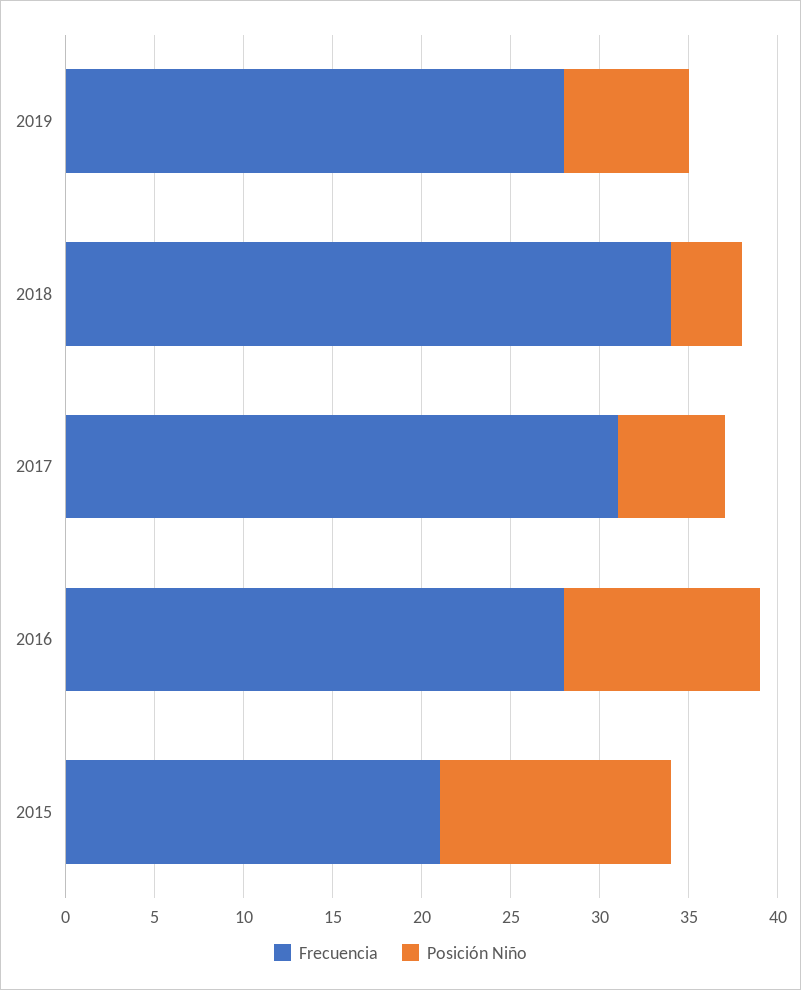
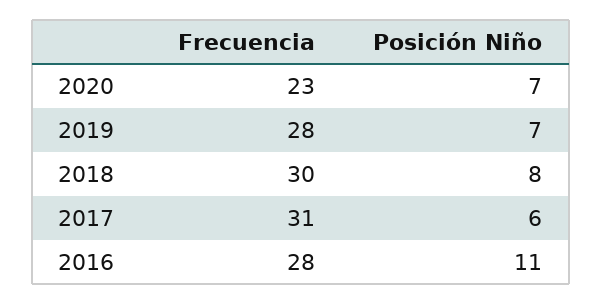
Frecuencia, 2018: 34 -> 30
Posición Niño, 2018: 4 -> 8
Frecuencia, 2015: 21 -> none
Posición Niño, 2015: 13 -> none
Frecuencia, 2020: none -> 23
Posición Niño, 2020: none -> 7

